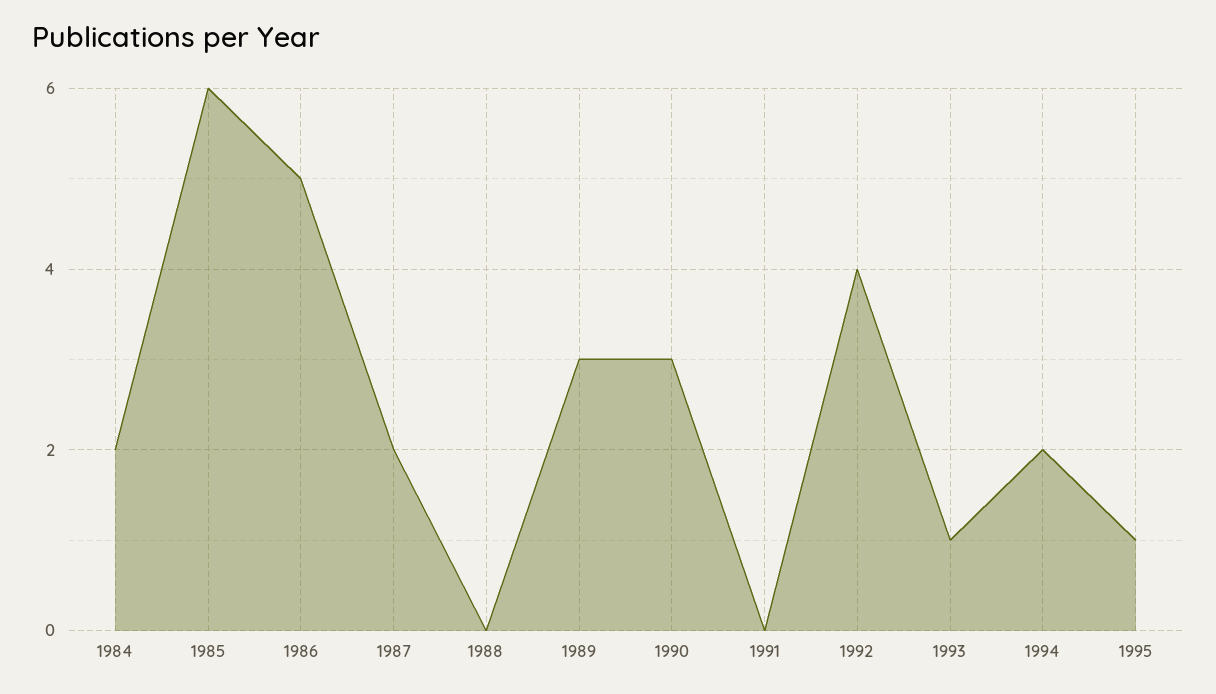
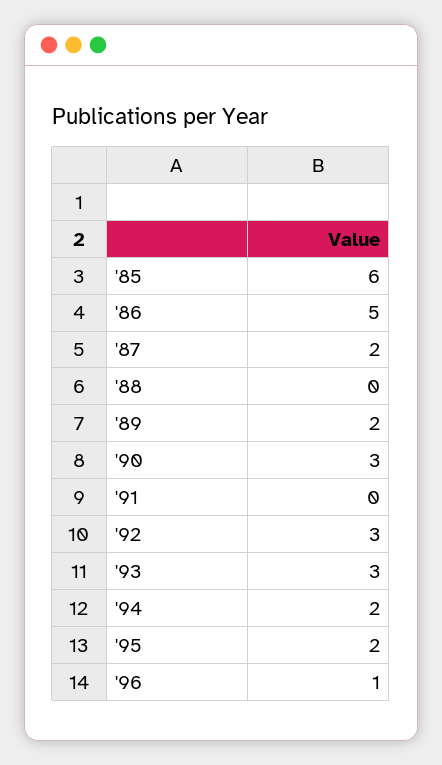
1984: 2 -> none
1989: 3 -> 2
1992: 4 -> 3
1993: 1 -> 3
1995: 1 -> 2
'96: none -> 1

